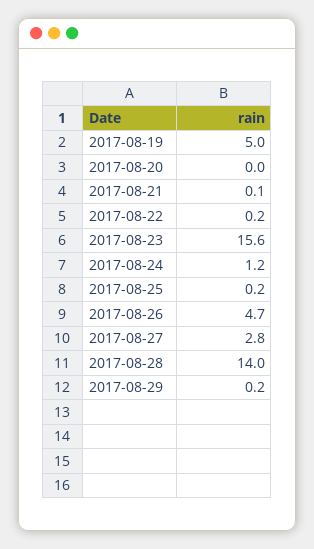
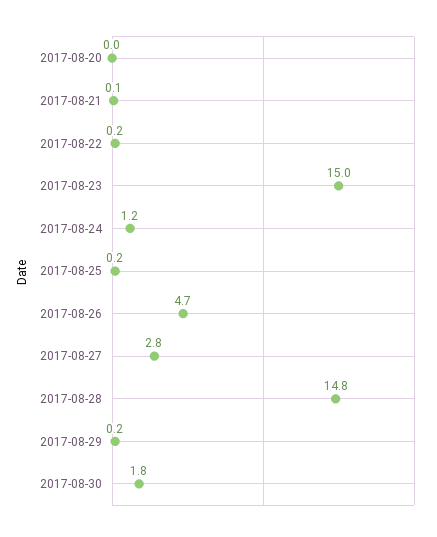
2017-08-19: 5 -> none
2017-08-23: 15.6 -> 15
2017-08-28: 14 -> 14.8
2017-08-30: none -> 1.8

